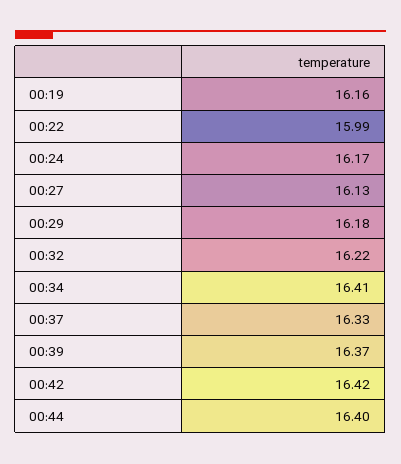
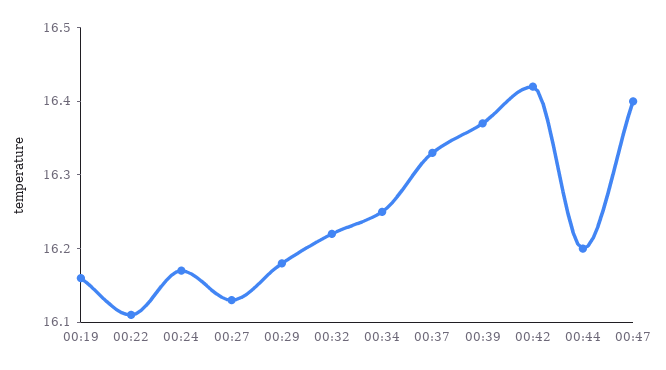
00:22: 15.99 -> 16.1
00:34: 16.41 -> 16.25
00:44: 16.4 -> 16.2
00:47: none -> 16.4

